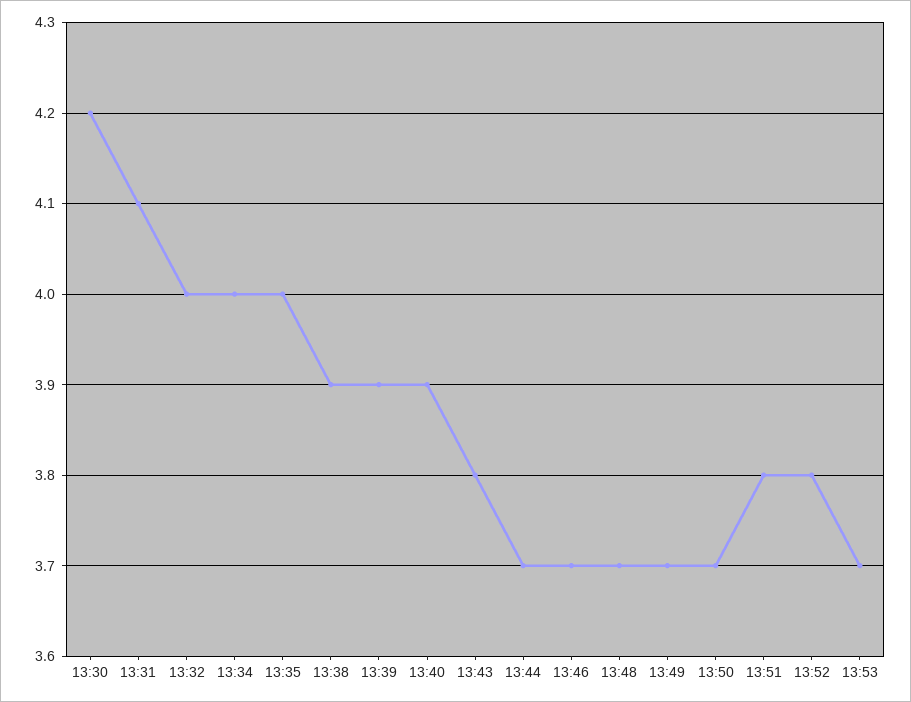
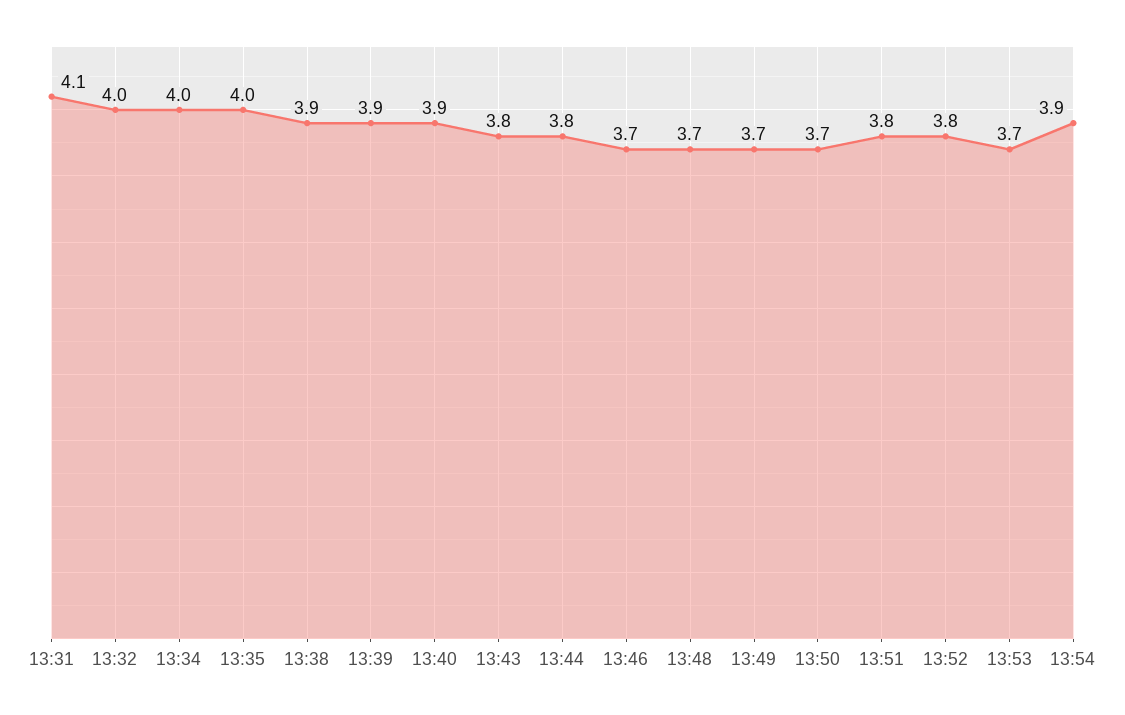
13:30: 4.2 -> none
13:44: 3.7 -> 3.8
13:54: none -> 3.9

